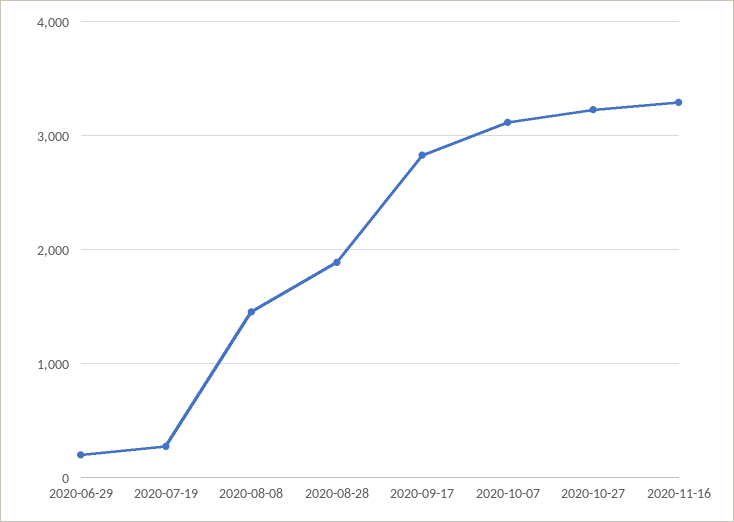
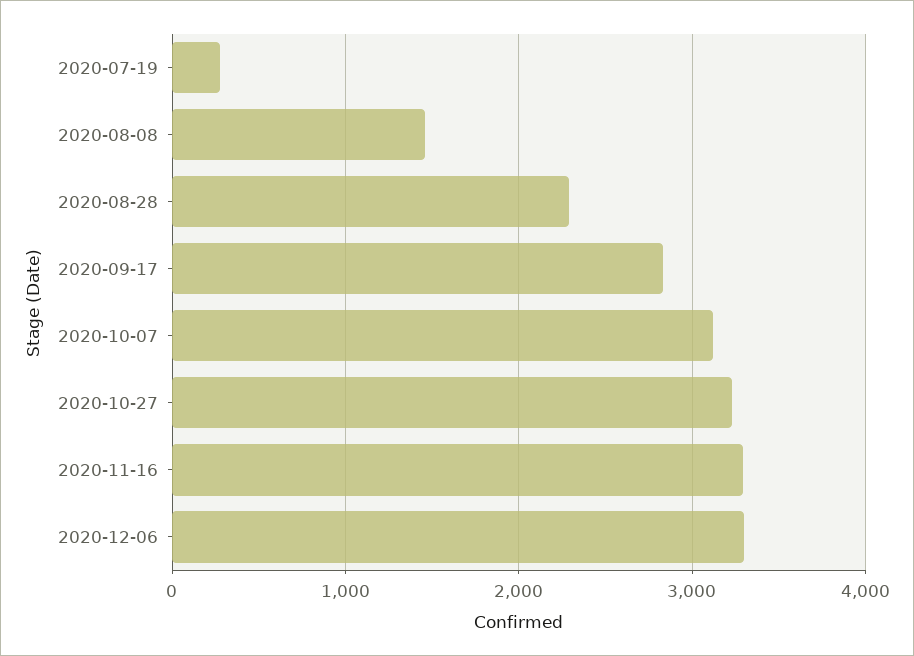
2020-06-29: 200 -> none
2020-08-28: 1900 -> 2300
2020-12-06: none -> 3300

